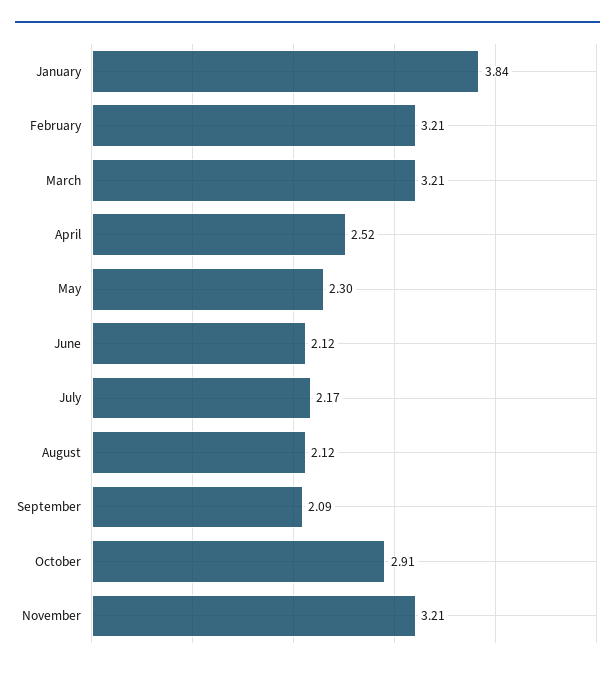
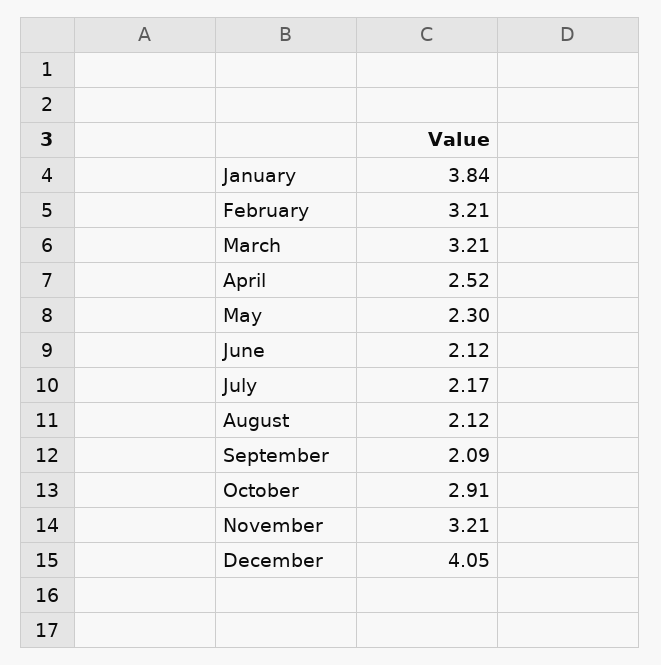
December: none -> 4.05

